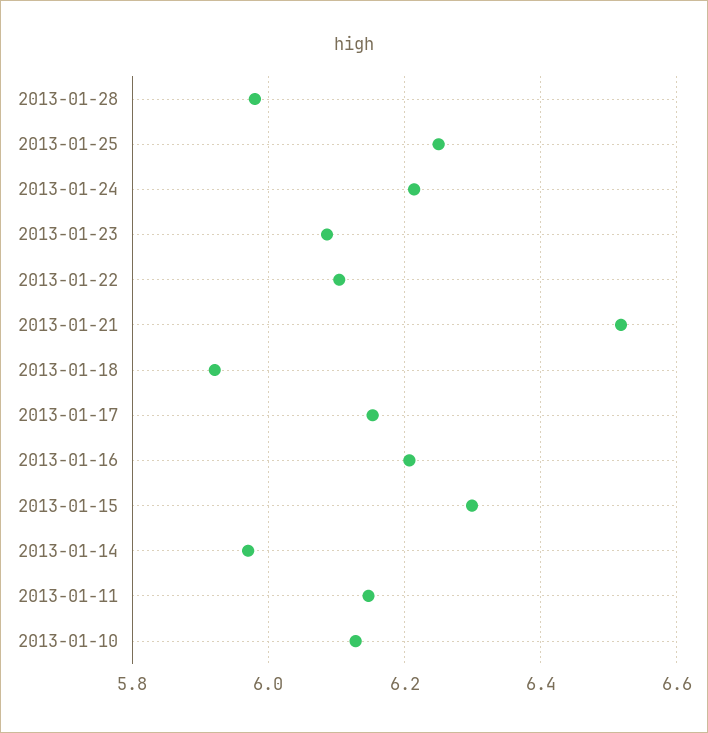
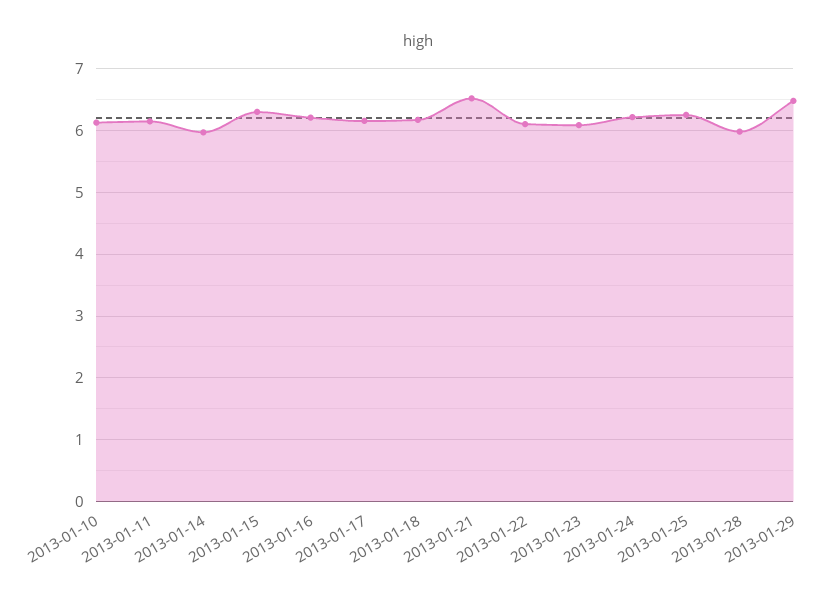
2013-01-18: 5.92 -> 6.2
2013-01-29: none -> 6.5

